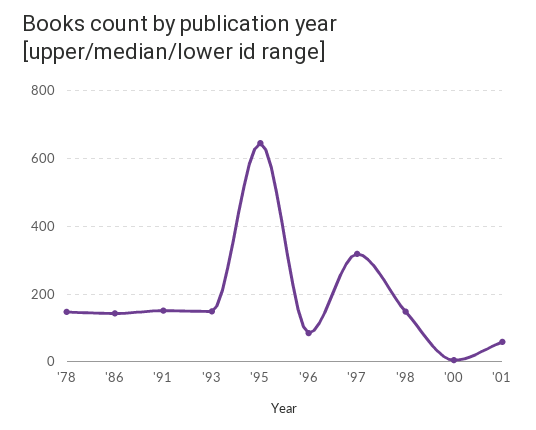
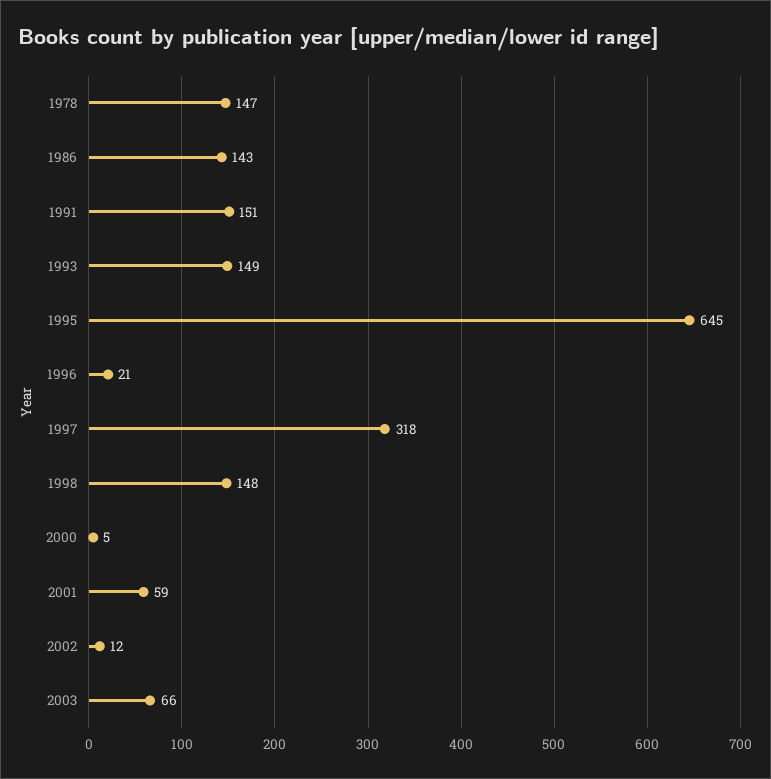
'96: 80 -> 21
2002: none -> 12
2003: none -> 66

